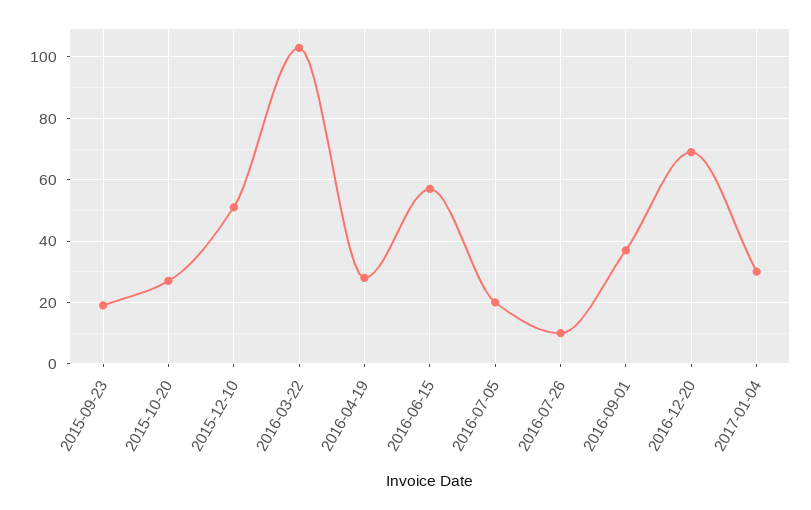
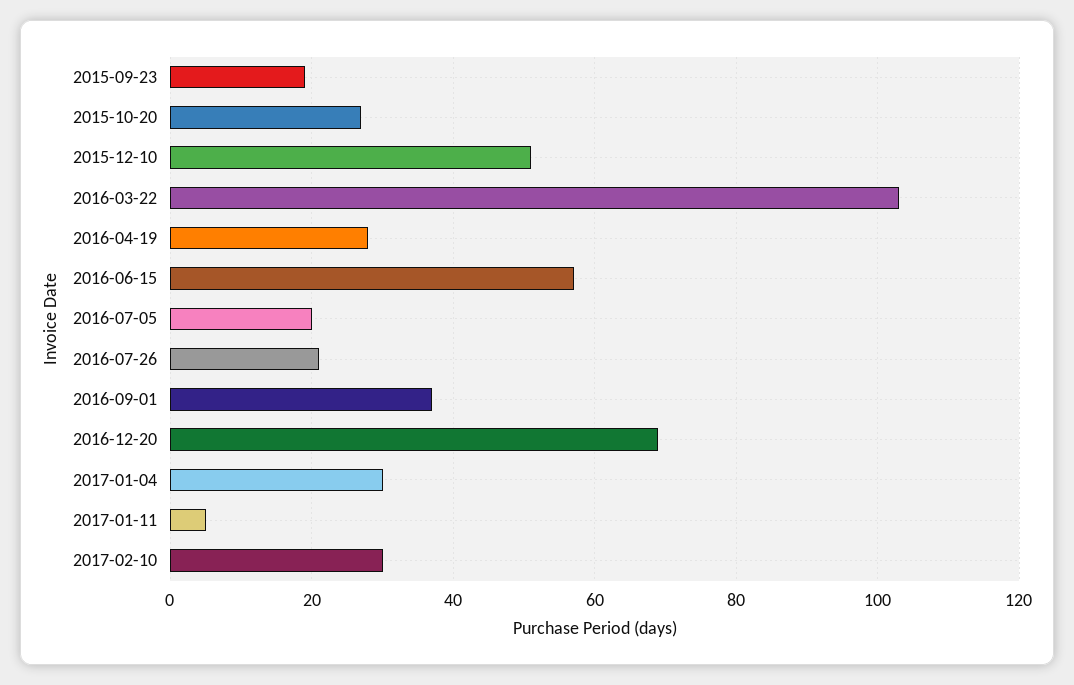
2016-07-26: 10 -> 20
2017-01-11: none -> 5
2017-02-10: none -> 30

